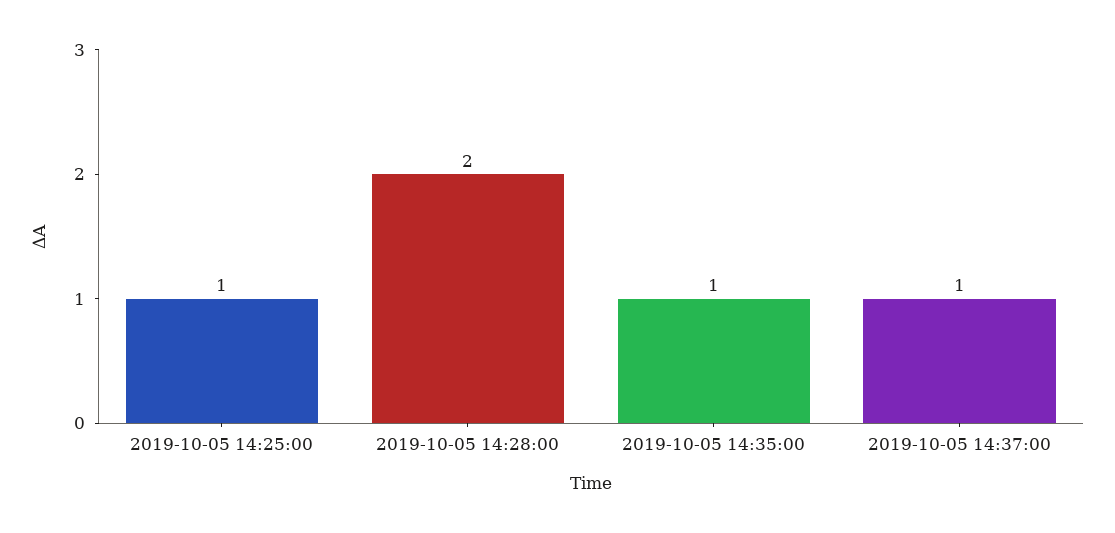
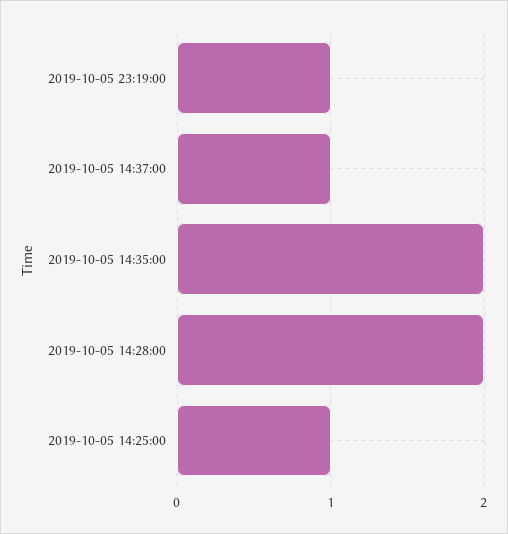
2019-10-05 14:35:00: 1 -> 2
2019-10-05 23:19:00: none -> 1

